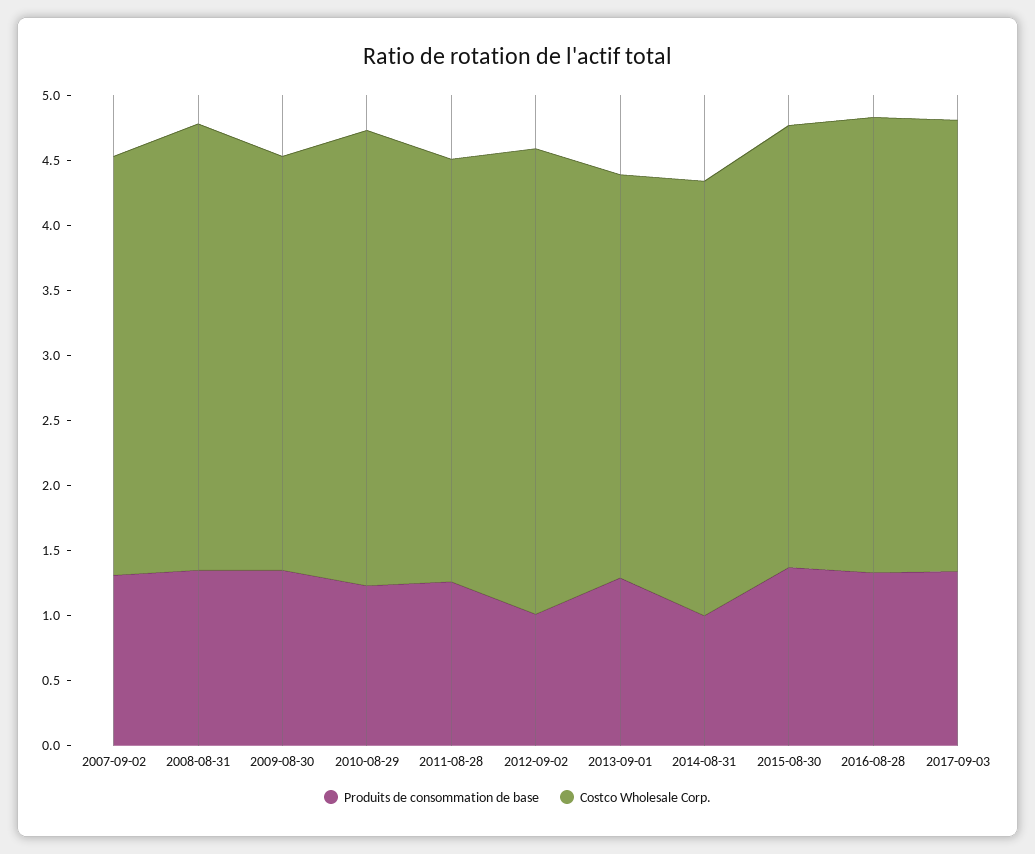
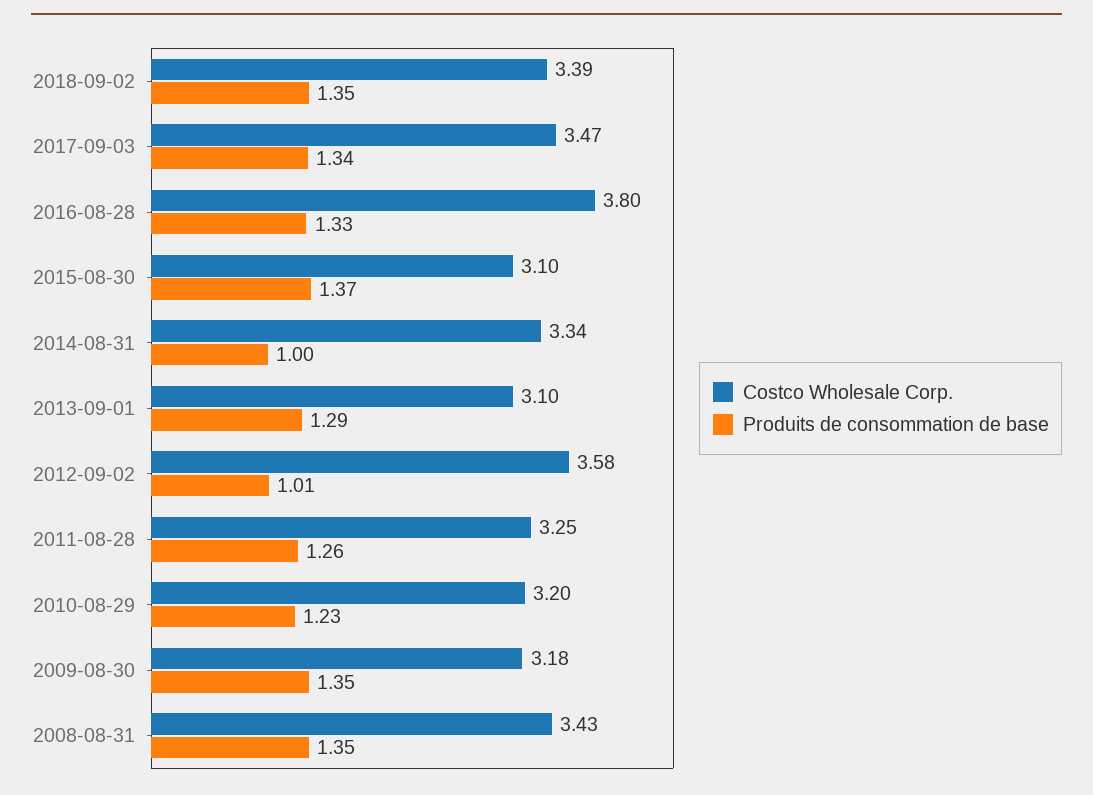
Produits de consommation de base, 2007-09-02: 1.3 -> none
Costco Wholesale Corp., 2007-09-02: 3.2 -> none
Costco Wholesale Corp., 2010-08-29: 3.5 -> 3.2
Costco Wholesale Corp., 2015-08-30: 3.4 -> 3.1
Costco Wholesale Corp., 2016-08-28: 3.5 -> 3.8
Costco Wholesale Corp., 2018-09-02: none -> 3.39
Produits de consommation de base, 2018-09-02: none -> 1.35

